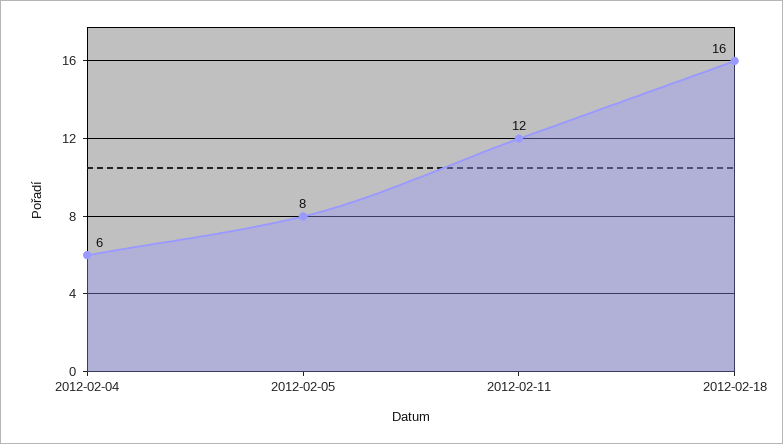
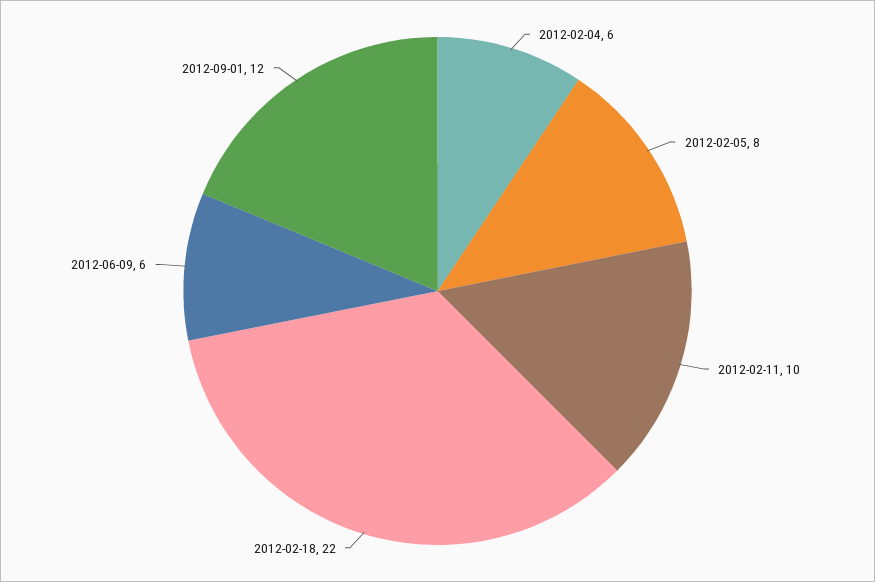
2012-02-11: 12 -> 10
2012-02-18: 16 -> 22
2012-06-09: none -> 6
2012-09-01: none -> 12

